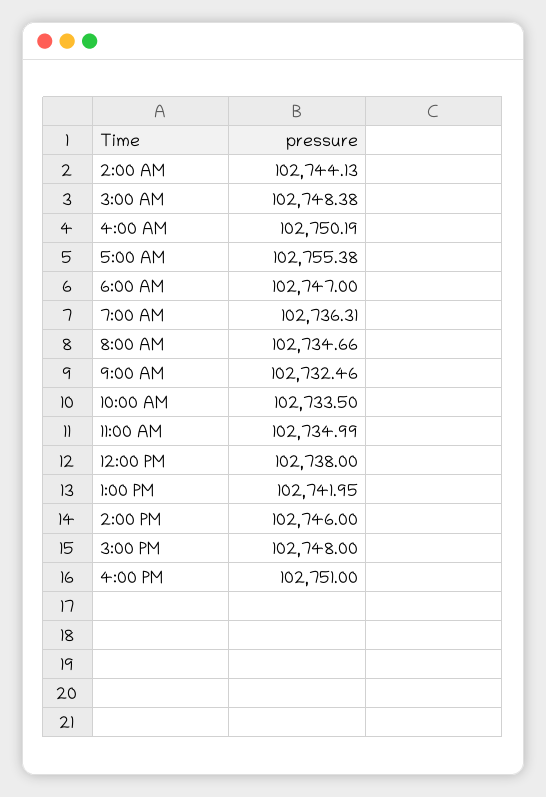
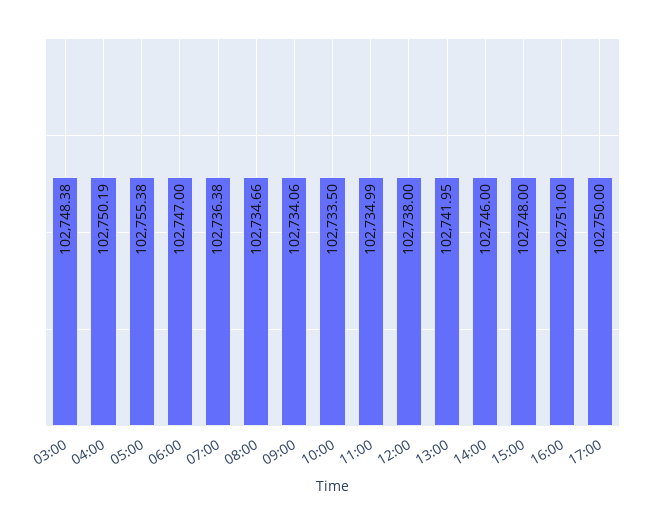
2:00 AM: 102744.13 -> none
7:00 AM: 102736.31 -> 102736.38
9:00 AM: 102732.46 -> 102734.06
17:00: none -> 102750

